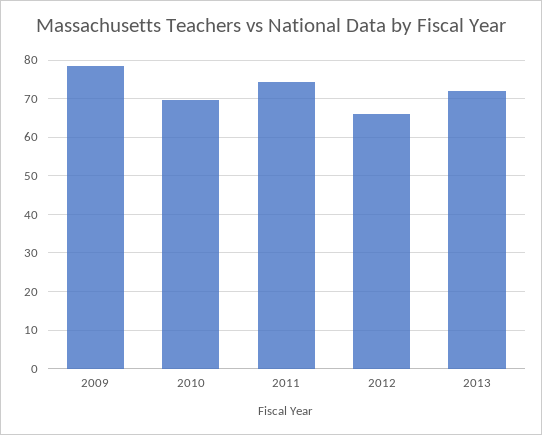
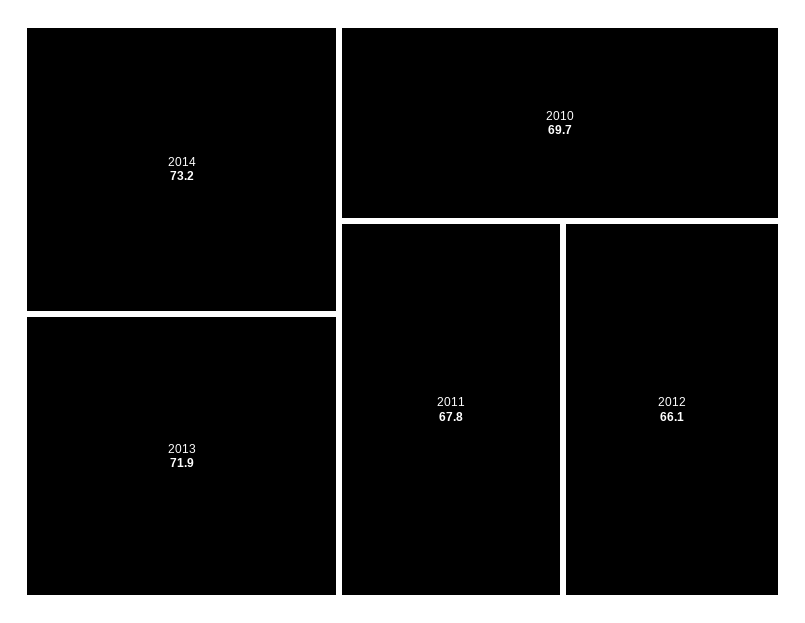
2009: 78 -> none
2011: 74 -> 67.8
2014: none -> 73.2

